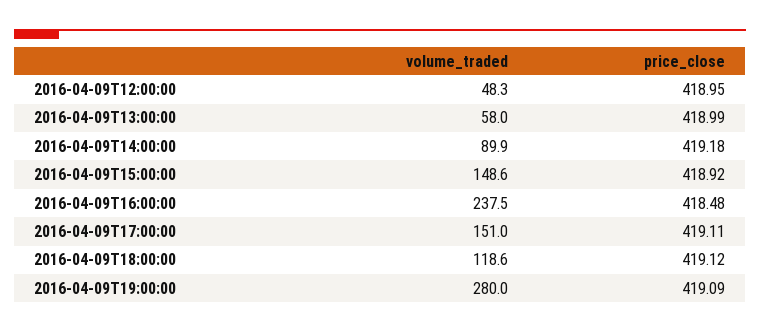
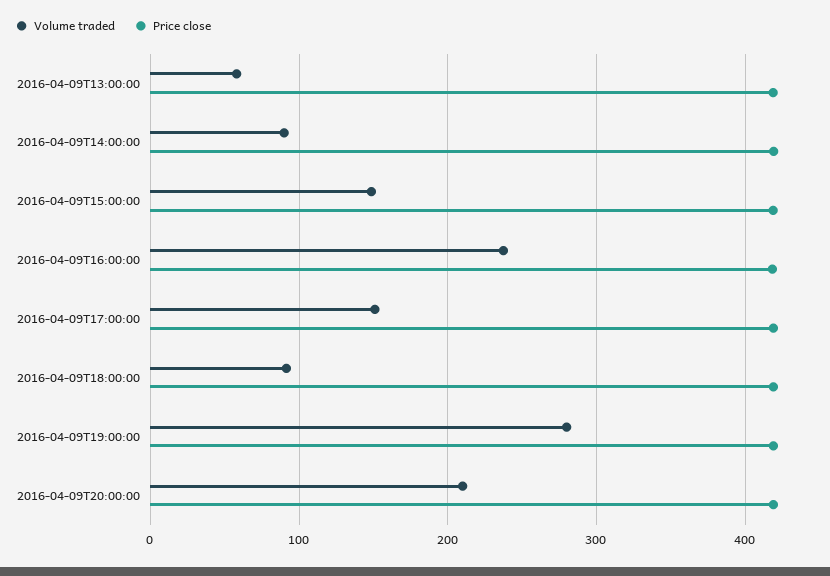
volume_traded, 2016-04-09T12:00:00: 48.3 -> none
price_close, 2016-04-09T12:00:00: 418.95 -> none
volume_traded, 2016-04-09T18:00:00: 118.6 -> 90
volume_traded, 2016-04-09T20:00:00: none -> 210
price_close, 2016-04-09T20:00:00: none -> 420

